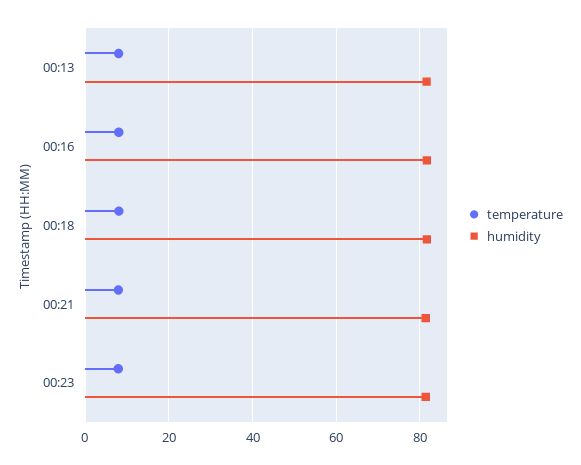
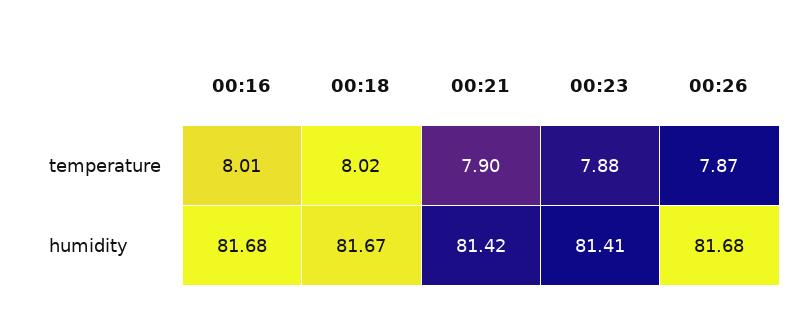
temperature, 00:13: 8 -> none
humidity, 00:13: 82 -> none
temperature, 00:26: none -> 7.87
humidity, 00:26: none -> 81.68

